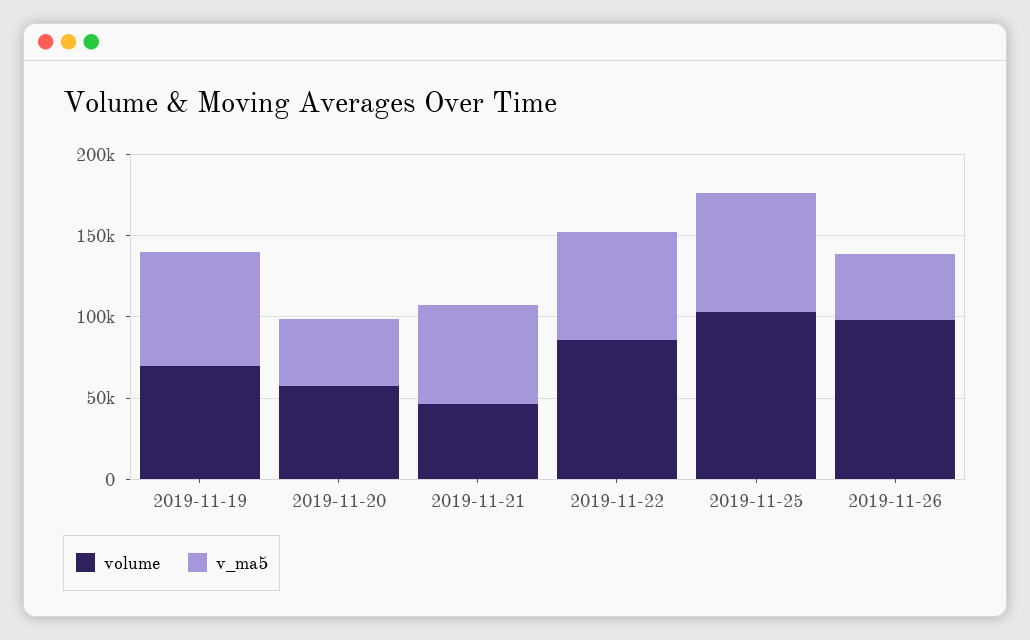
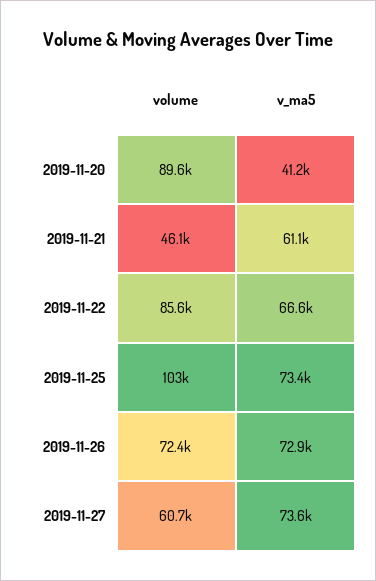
volume, 2019-11-19: 70000 -> none
v_ma5, 2019-11-19: 70000 -> none
volume, 2019-11-20: 60000 -> 89600
volume, 2019-11-26: 100000 -> 72400
v_ma5, 2019-11-26: 40000 -> 72900
volume, 2019-11-27: none -> 60700
v_ma5, 2019-11-27: none -> 73600

